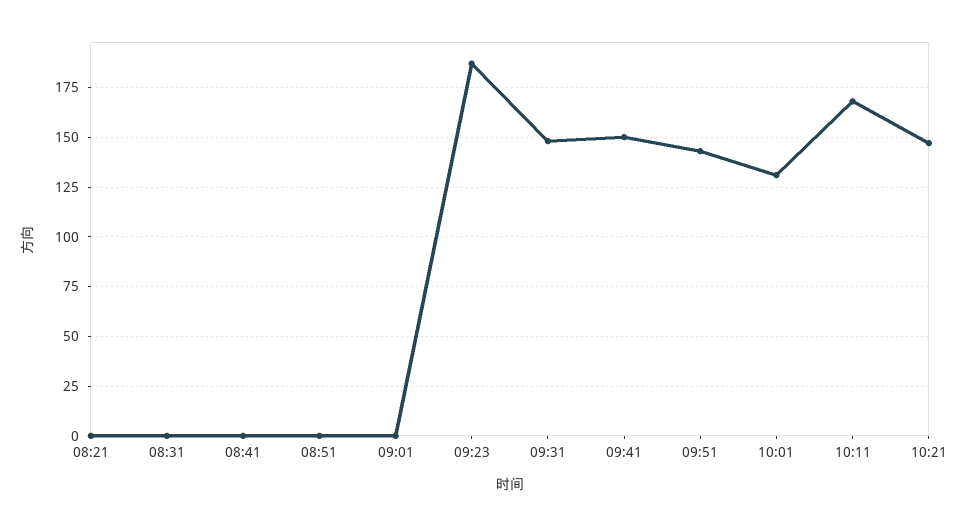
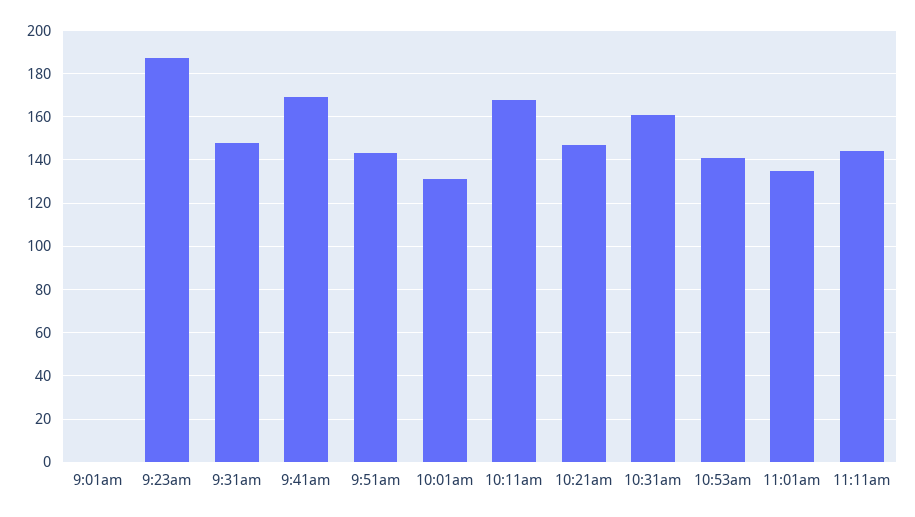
08:21: 0 -> none
08:31: 0 -> none
08:41: 0 -> none
08:51: 0 -> none
09:41: 150 -> 170
10:31am: none -> 160
10:53am: none -> 140
11:01am: none -> 135
11:11am: none -> 145

